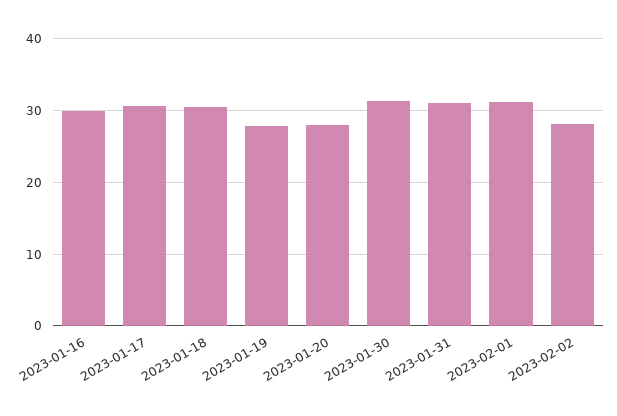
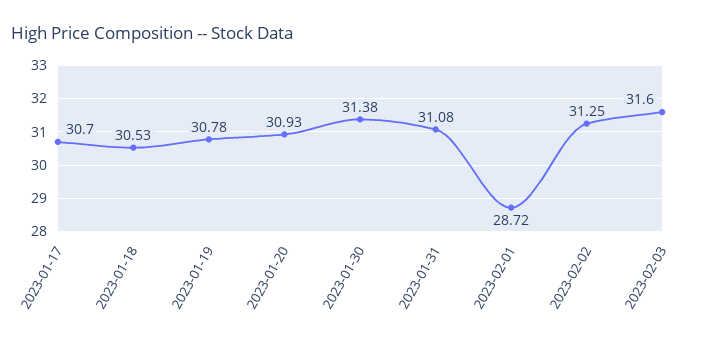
2023-01-16: 30 -> none
2023-01-19: 28 -> 30.78
2023-01-20: 28 -> 30.93
2023-02-01: 31 -> 28.72
2023-02-02: 28 -> 31.25
2023-02-03: none -> 31.6

